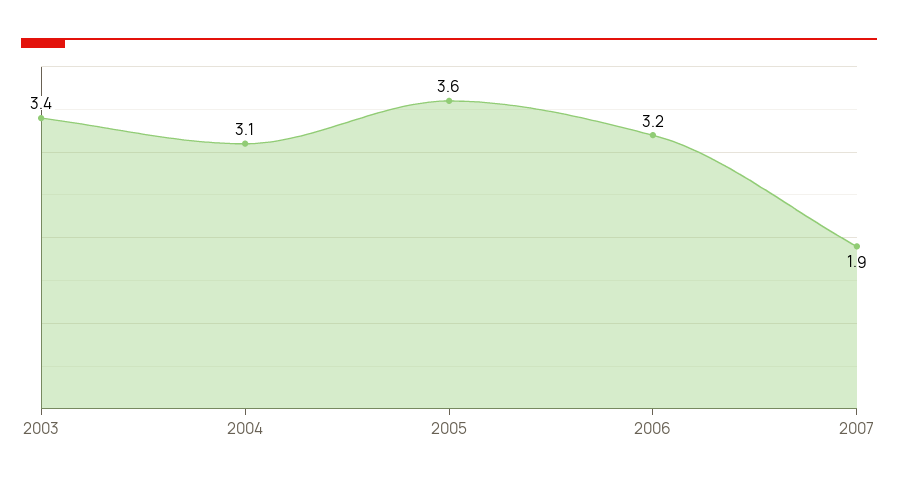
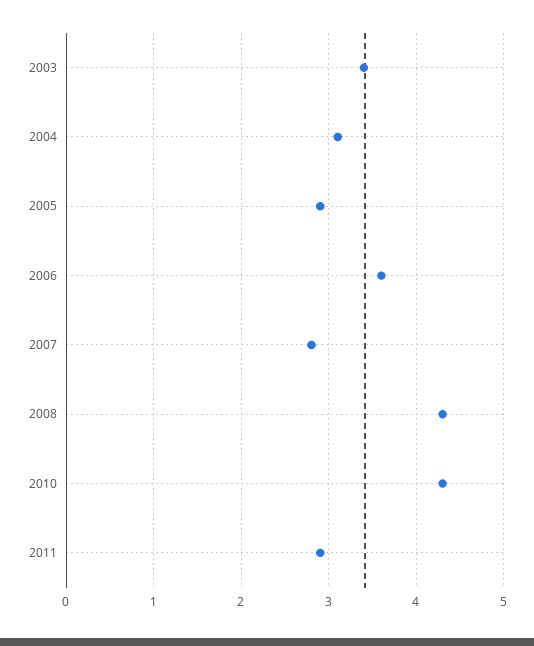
2005: 3.6 -> 2.9
2006: 3.2 -> 3.6
2007: 1.9 -> 2.8
2008: none -> 4.3
2010: none -> 4.3
2011: none -> 2.9

